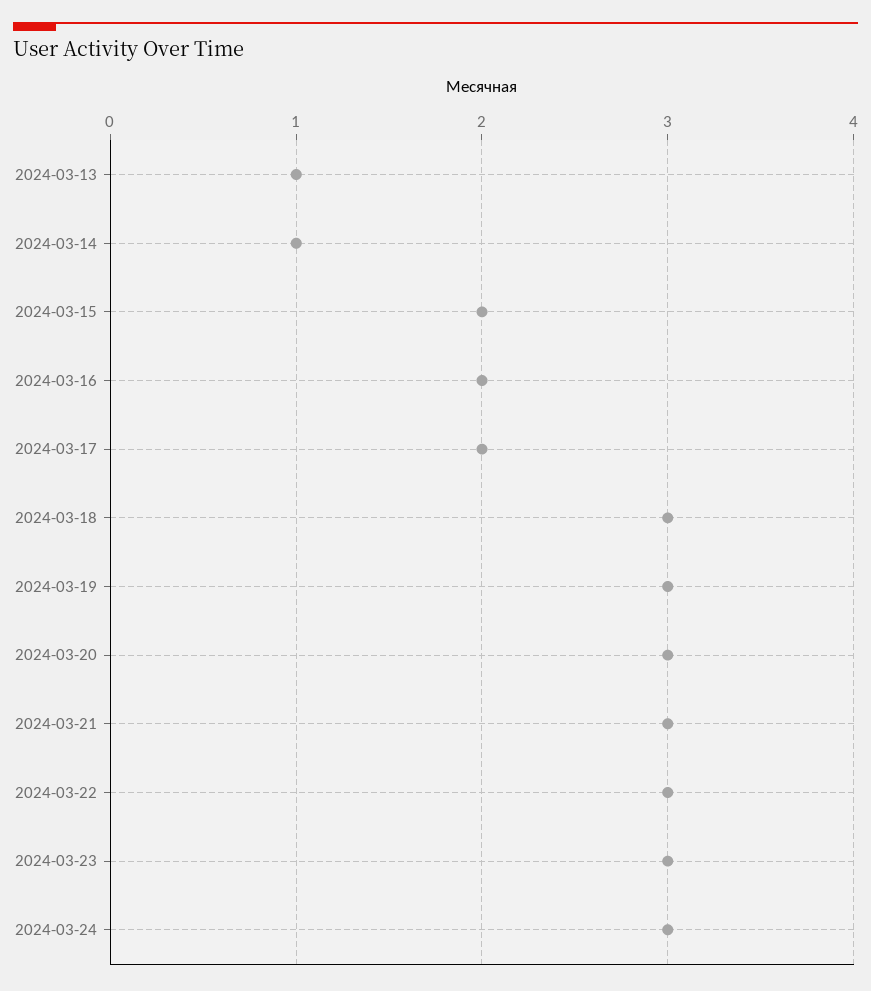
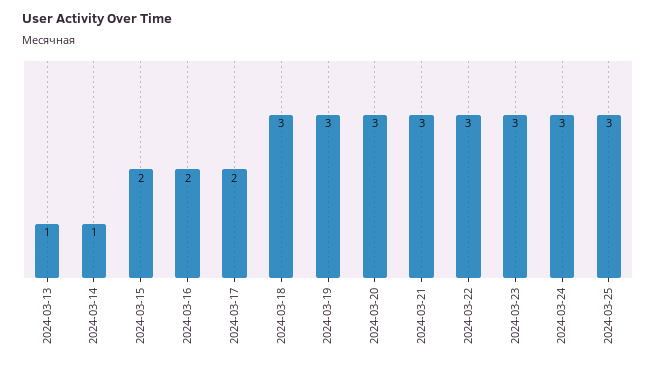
2024-03-25: none -> 3

